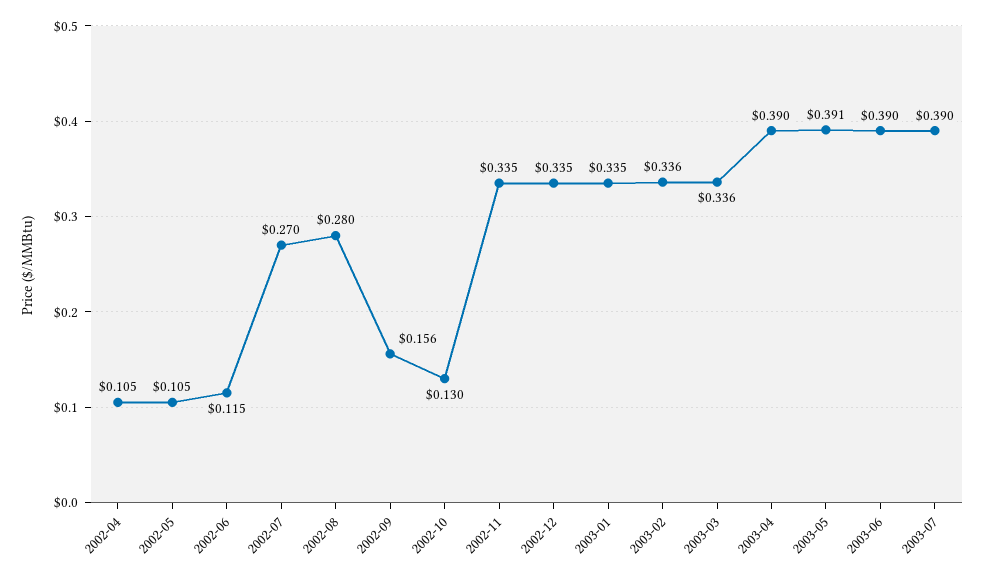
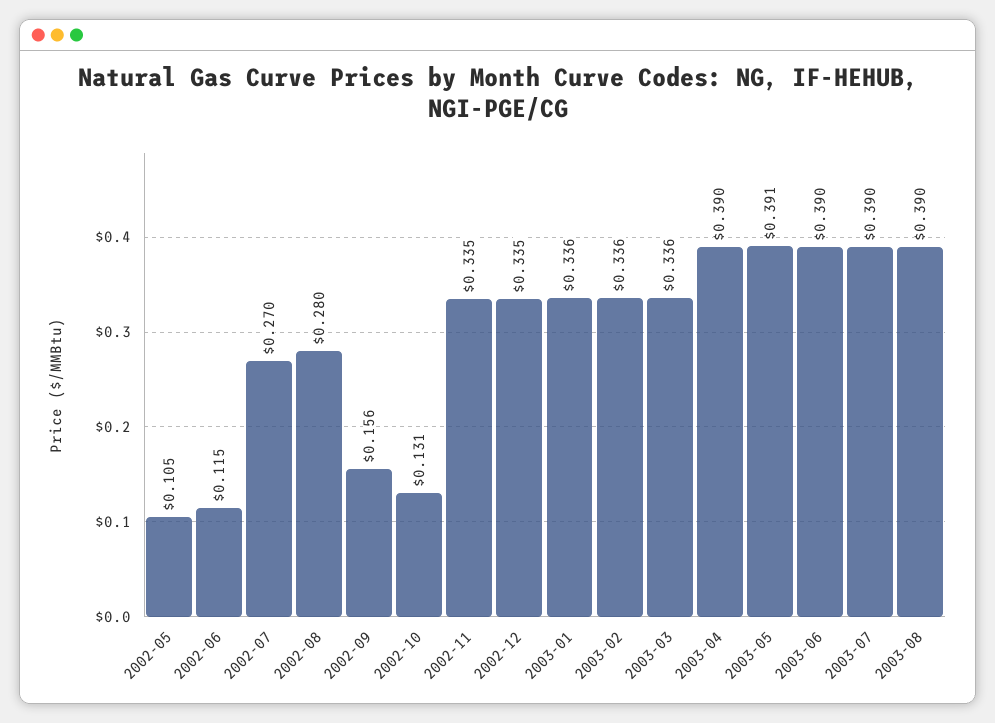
2002-04: 0.105 -> none
2002-10: 0.13 -> 0.131
2003-01: 0.335 -> 0.336
2003-08: none -> 0.39

